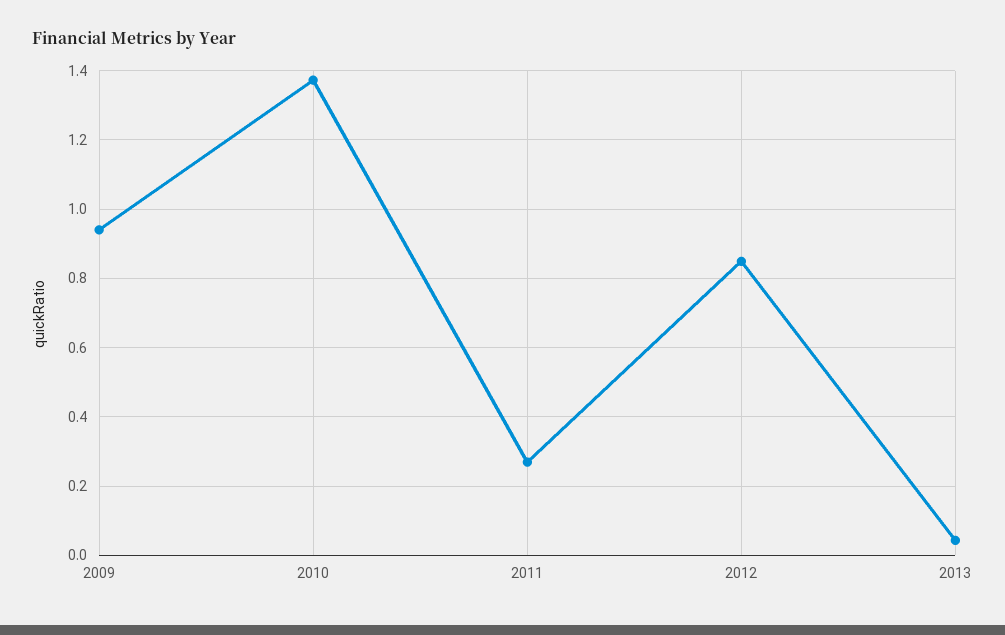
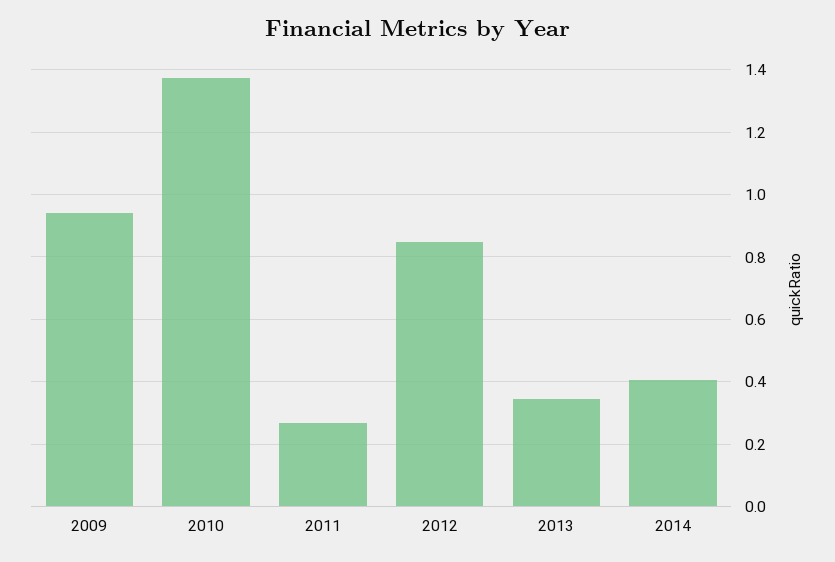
2013: 0.04 -> 0.34
2014: none -> 0.4

